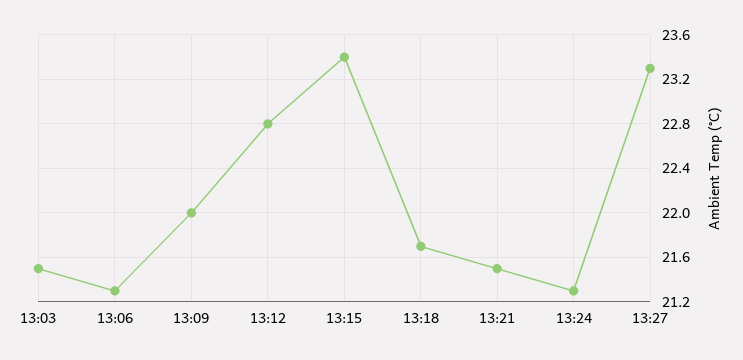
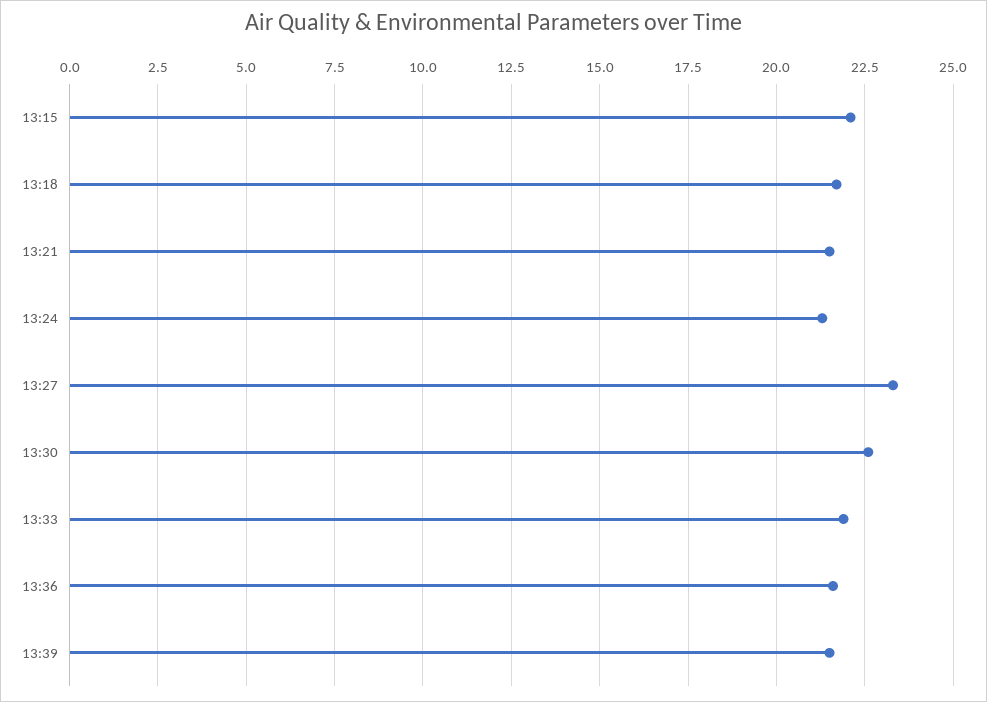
13:03: 21.5 -> none
13:06: 21.3 -> none
13:09: 22 -> none
13:12: 22.8 -> none
13:15: 23.4 -> 22
13:30: none -> 22.5
13:33: none -> 22
13:36: none -> 21.5
13:39: none -> 21.5

